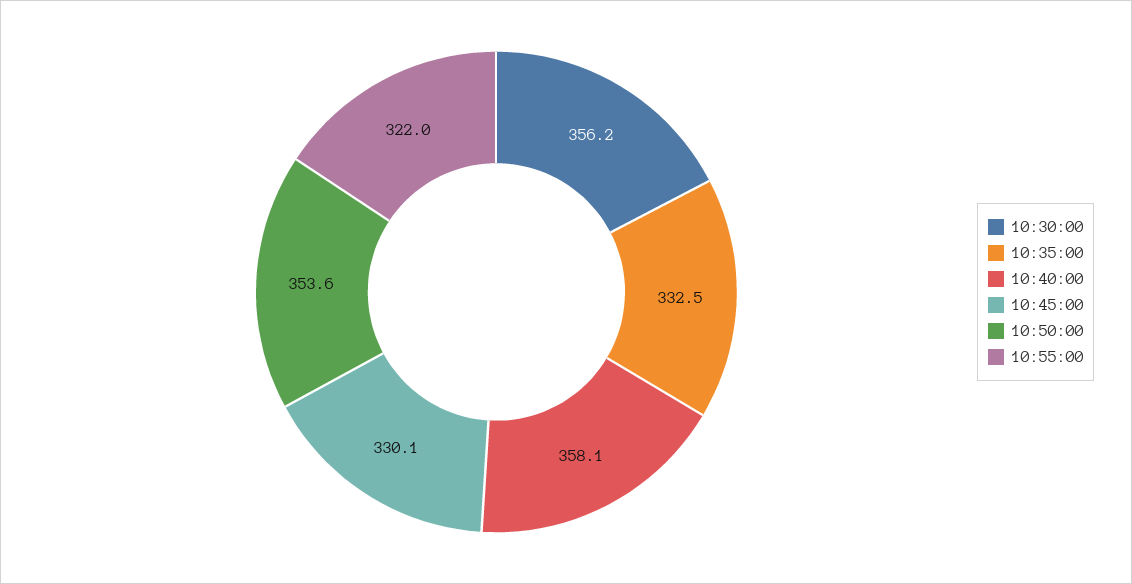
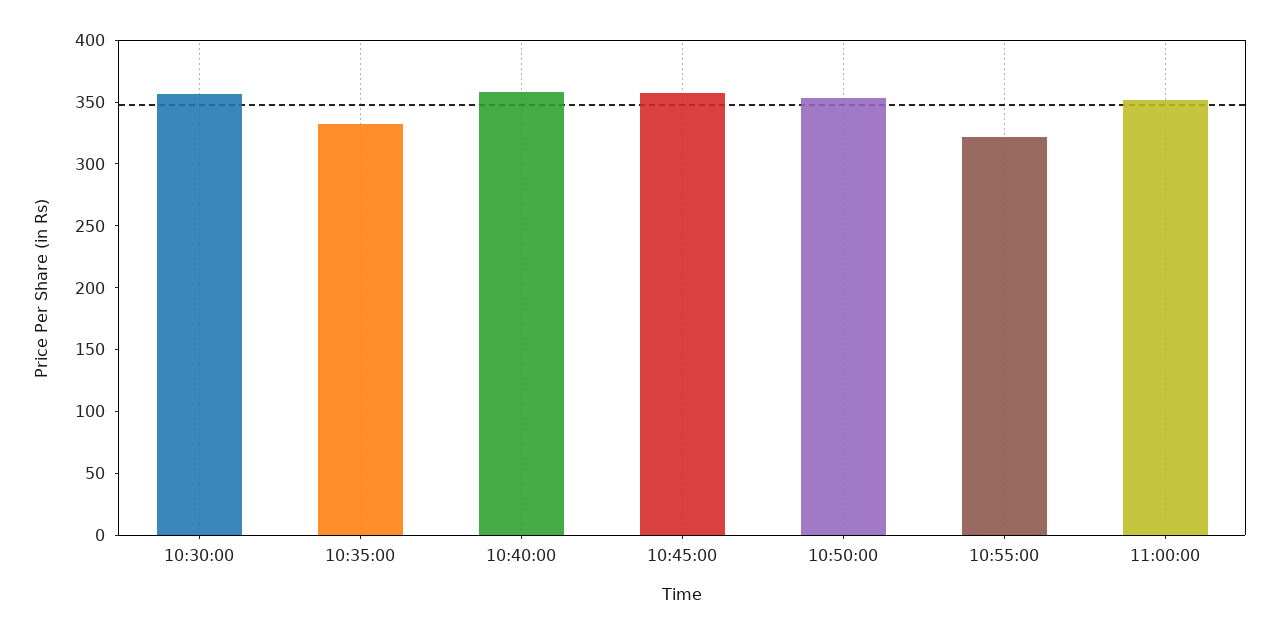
10:45:00: 330.1 -> 360
11:00:00: none -> 350

